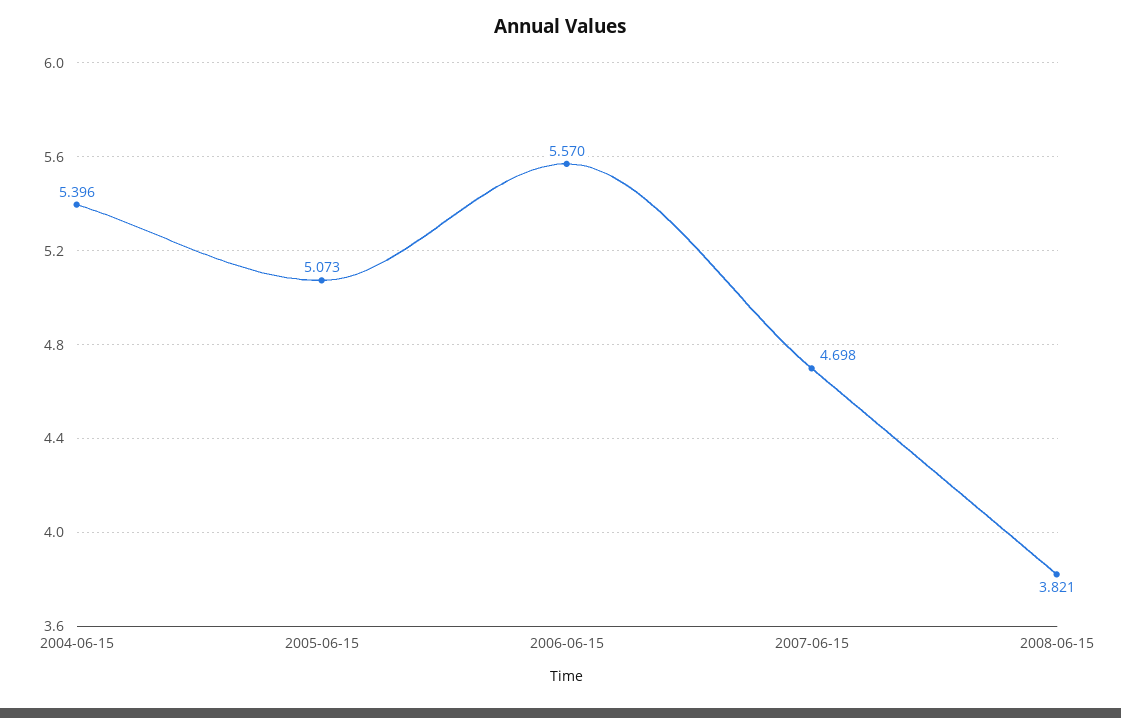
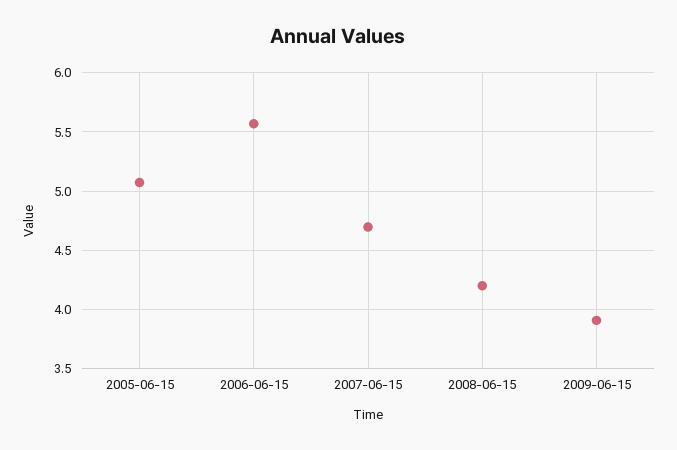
2004-06-15: 5.396 -> none
2008-06-15: 3.821 -> 4.2
2009-06-15: none -> 3.9

